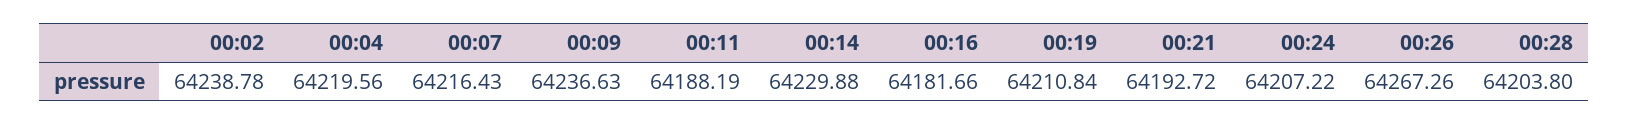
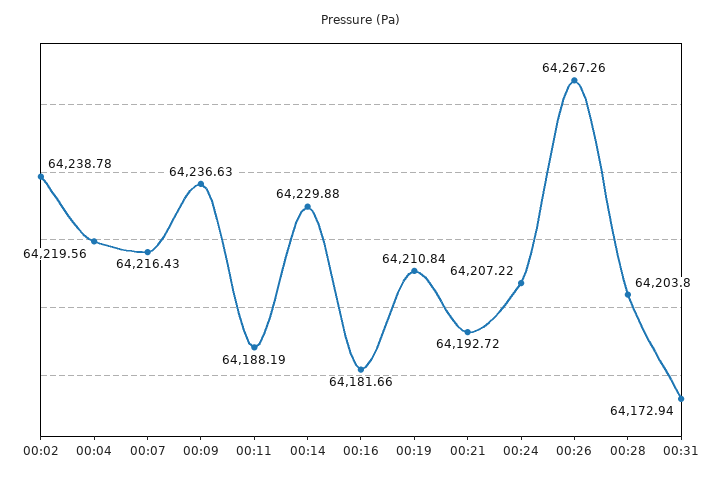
00:31: none -> 64172.94

